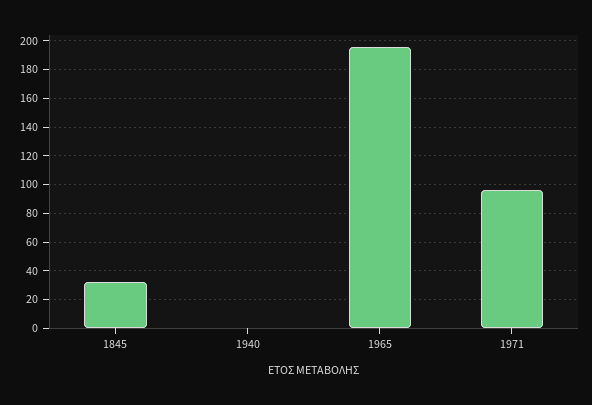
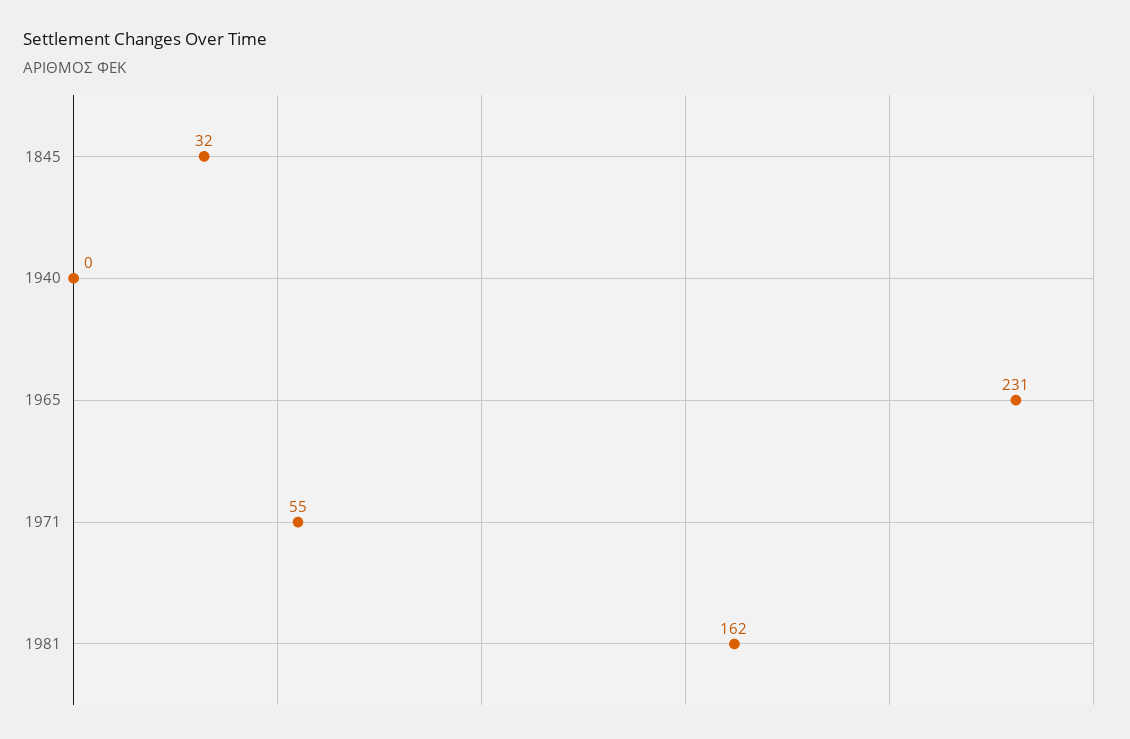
1965: 195 -> 231
1971: 95 -> 55
1981: none -> 162

